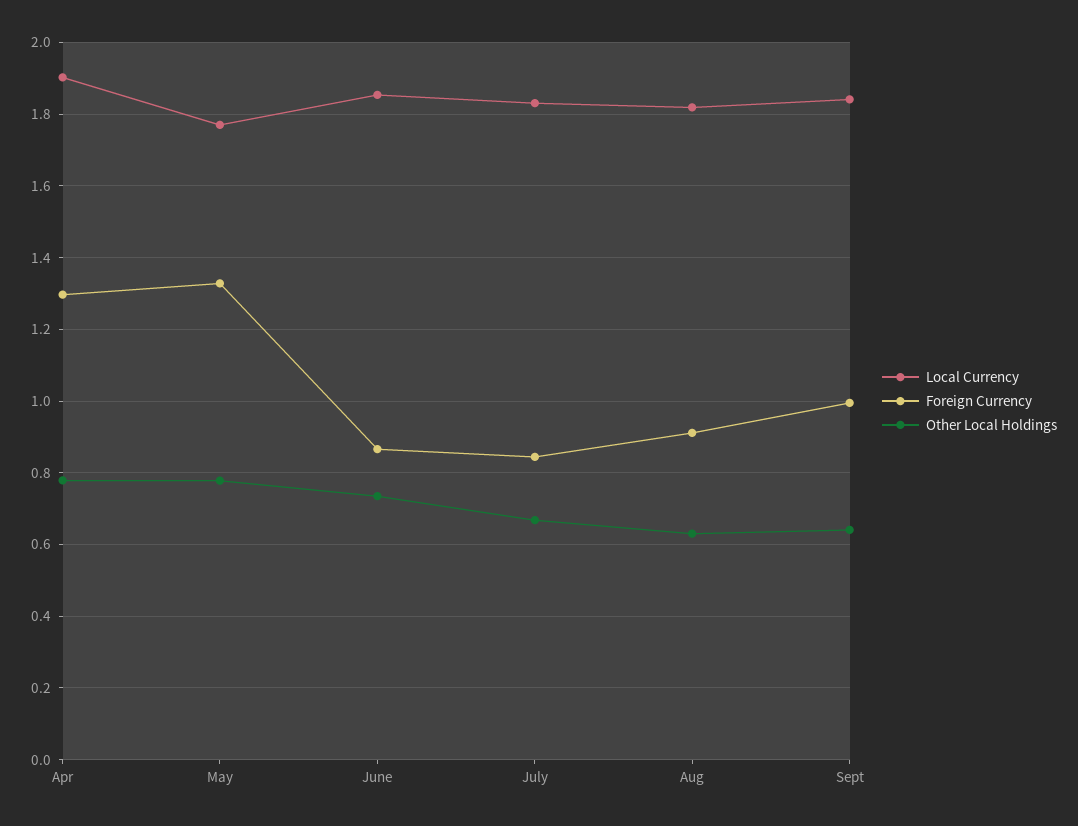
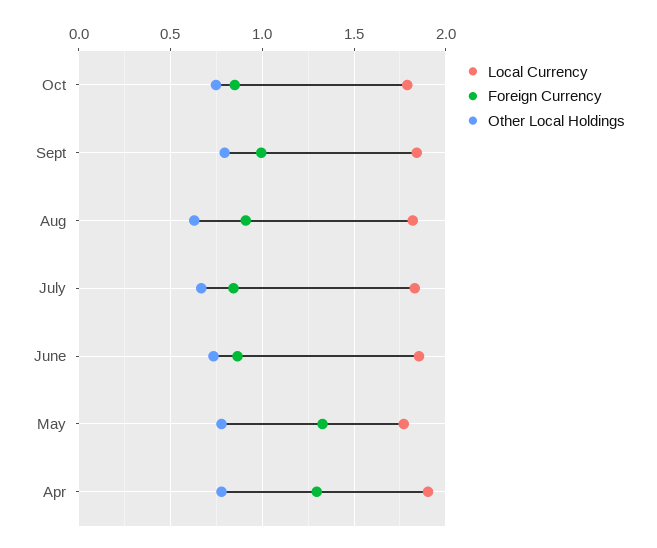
Other Local Holdings, Sept: 0.64 -> 0.8
Local Currency, Oct: none -> 1.8
Foreign Currency, Oct: none -> 0.85
Other Local Holdings, Oct: none -> 0.75

